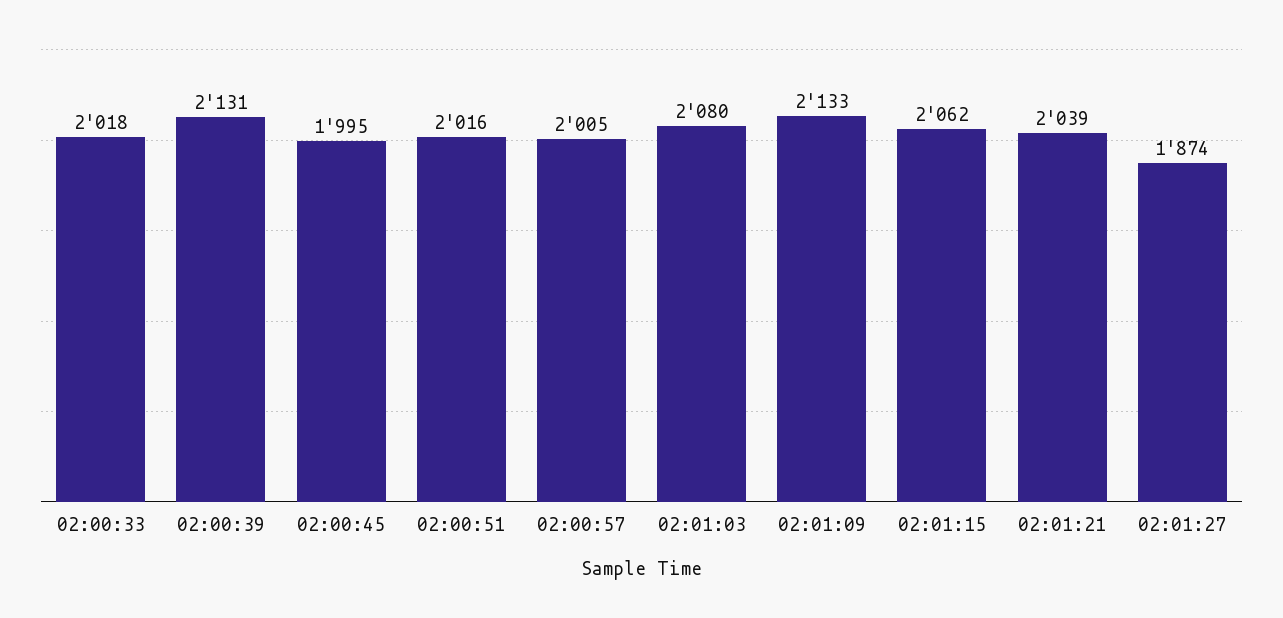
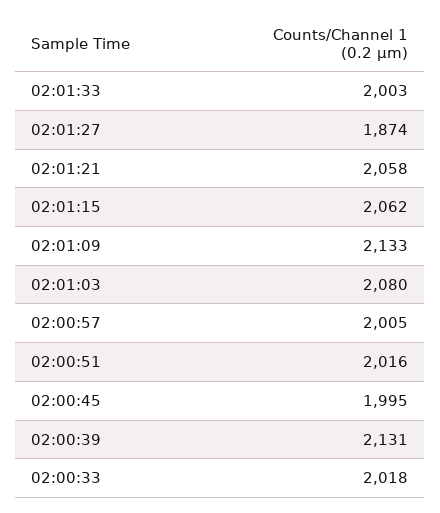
02:01:21: 2039 -> 2058
02:01:33: none -> 2003

